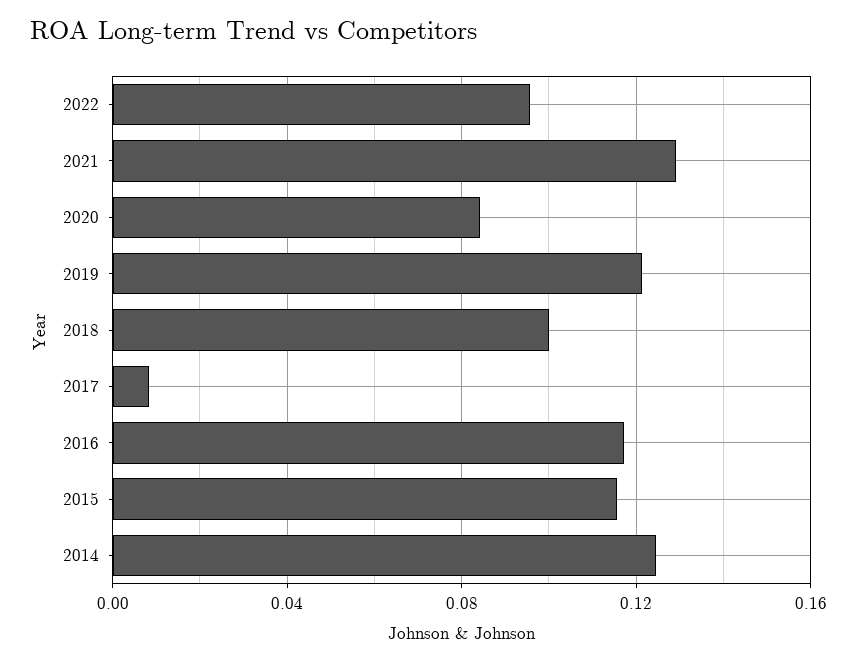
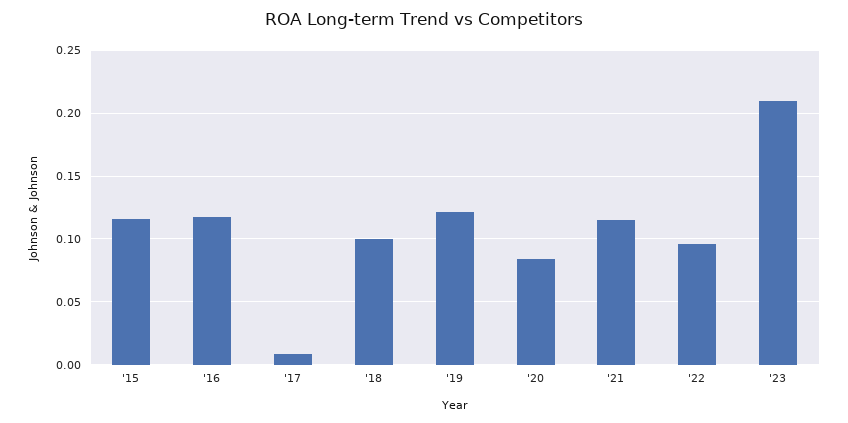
2021: 0.13 -> 0.115
2014: 0.125 -> none
'23: none -> 0.21

